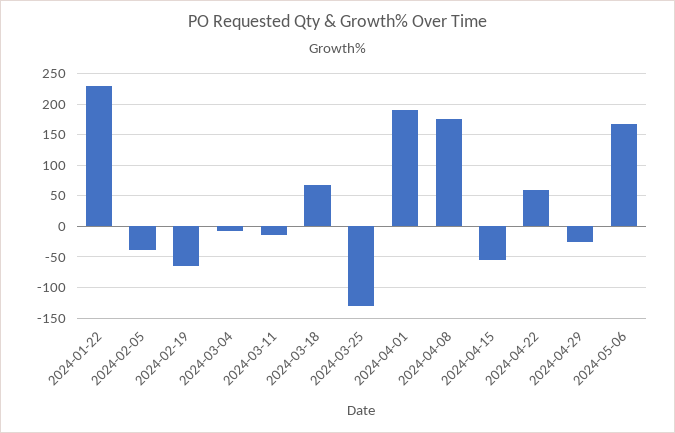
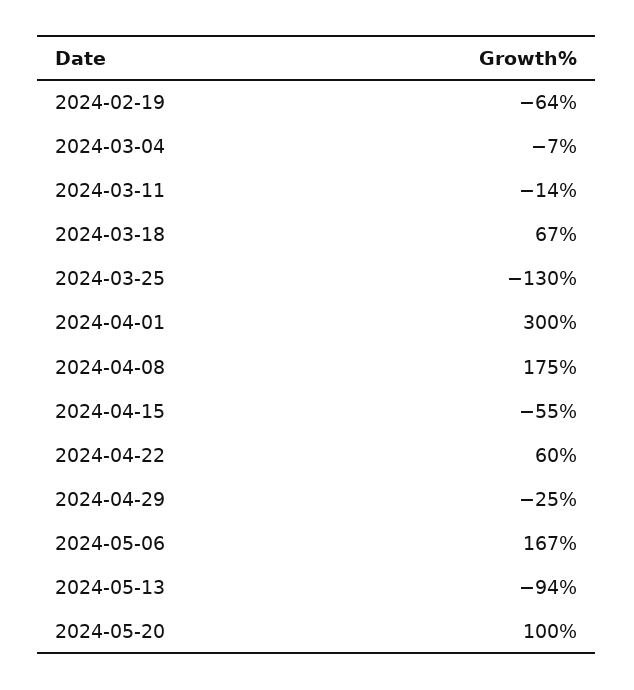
2024-01-22: 230 -> none
2024-02-05: -40 -> none
2024-04-01: 190 -> 300
2024-05-13: none -> -94
2024-05-20: none -> 100

